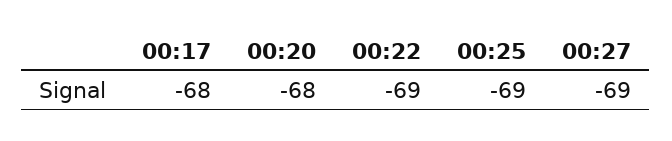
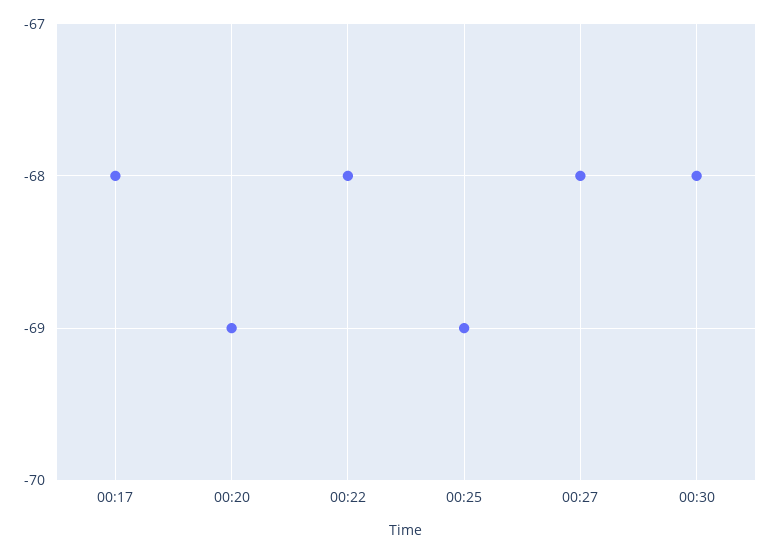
00:20: -68 -> -69
00:22: -69 -> -68
00:27: -69 -> -68
00:30: none -> -68

